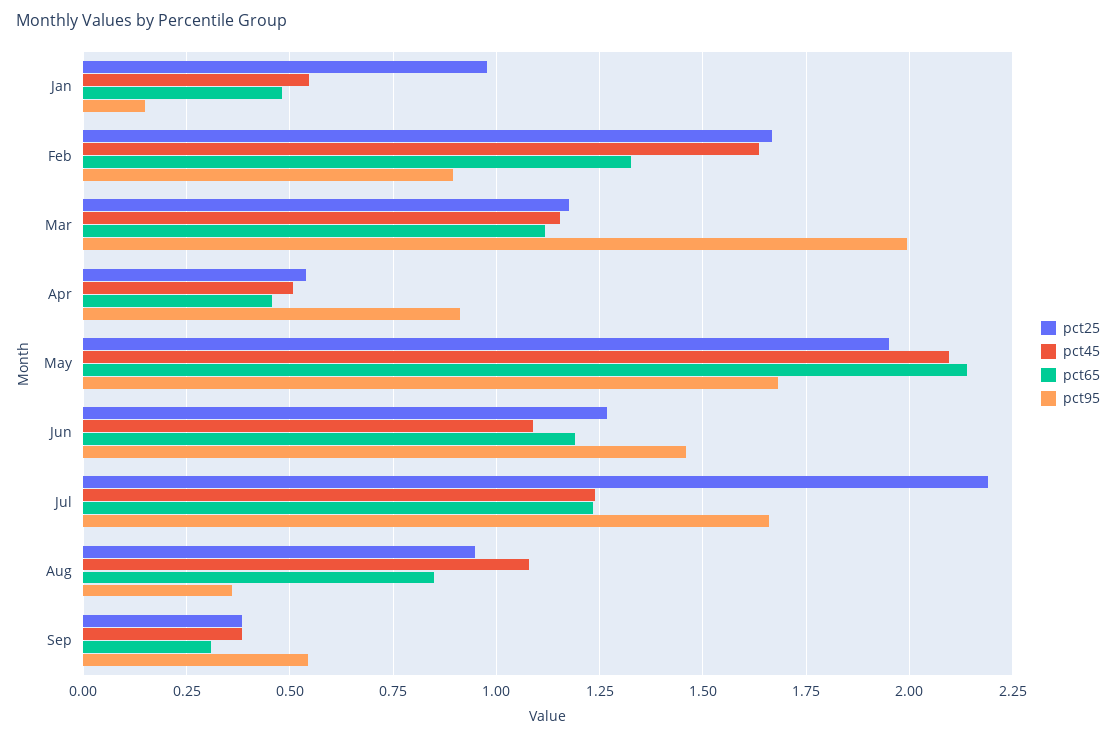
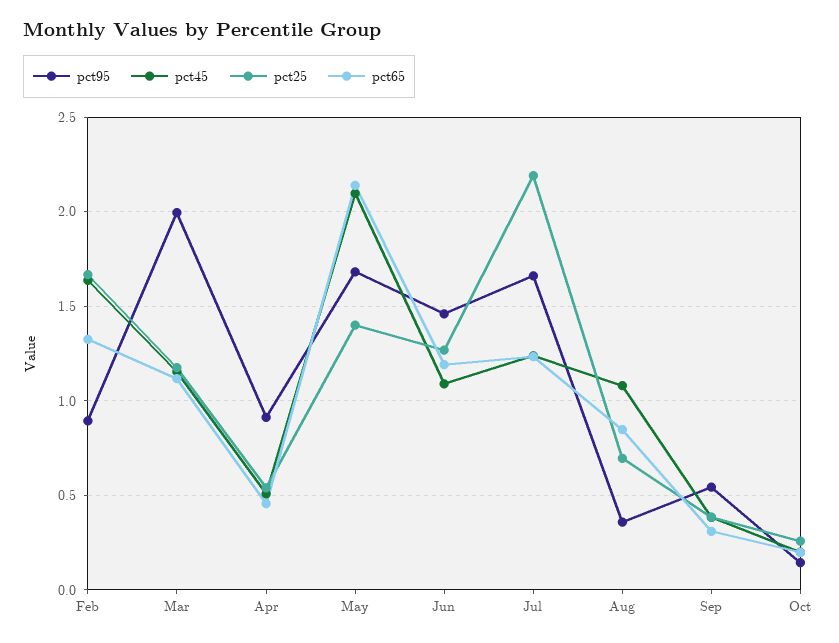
pct25, Jan: 0.975 -> none
pct45, Jan: 0.55 -> none
pct65, Jan: 0.475 -> none
pct95, Jan: 0.15 -> none
pct25, May: 1.95 -> 1.4
pct25, Aug: 0.95 -> 0.7
pct95, Oct: none -> 0.15
pct45, Oct: none -> 0.2
pct25, Oct: none -> 0.25
pct65, Oct: none -> 0.2

